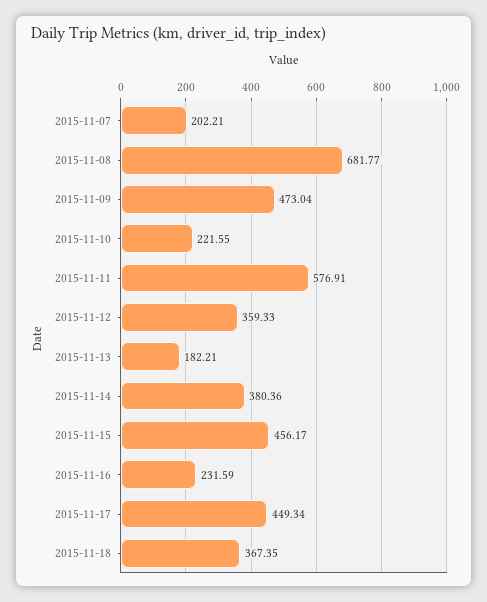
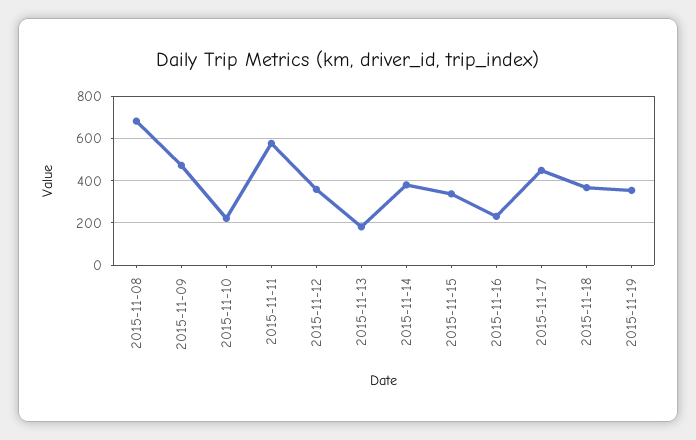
2015-11-07: 202.21 -> none
2015-11-15: 456.17 -> 350
2015-11-19: none -> 350

